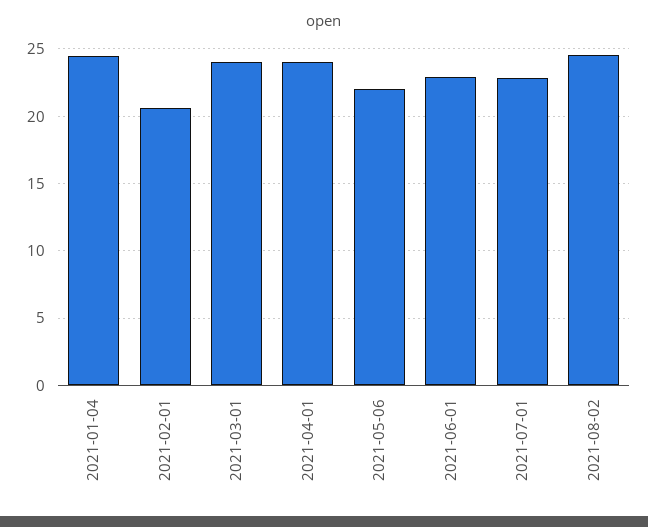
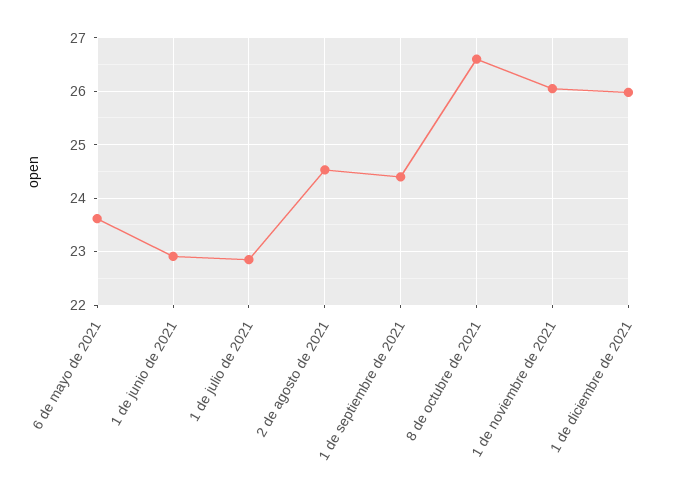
2021-01-04: 24.5 -> none
2021-02-01: 20.5 -> none
2021-03-01: 24 -> none
2021-04-01: 24 -> none
2021-05-06: 22 -> 23.6
1 de septiembre de 2021: none -> 24.4
8 de octubre de 2021: none -> 26.6
1 de noviembre de 2021: none -> 26
1 de diciembre de 2021: none -> 26

